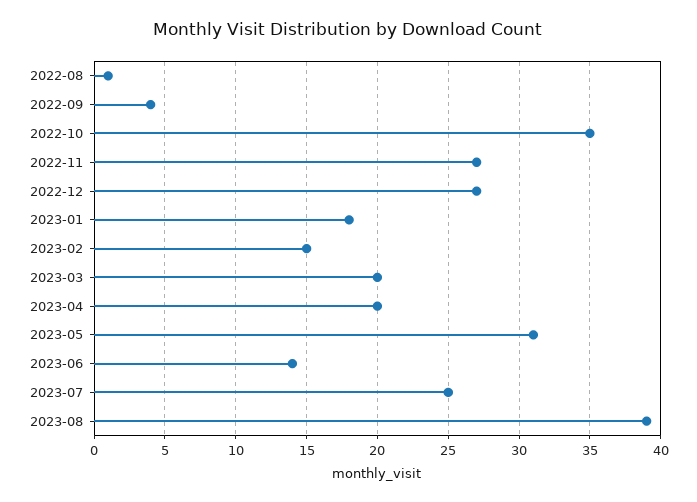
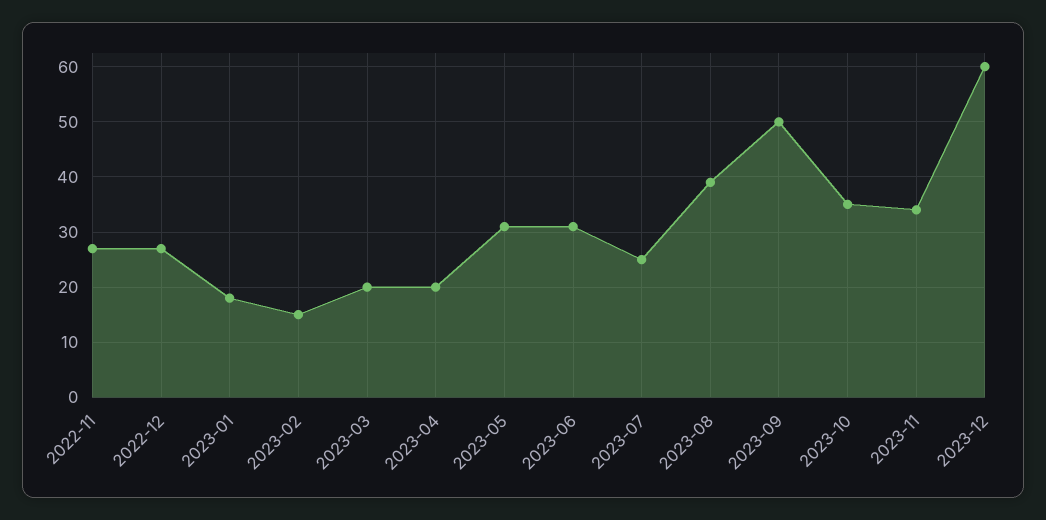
2022-08: 1 -> none
2022-09: 4 -> none
2022-10: 35 -> none
2023-06: 14 -> 30
2023-09: none -> 50
2023-10: none -> 35
2023-11: none -> 35
2023-12: none -> 60

